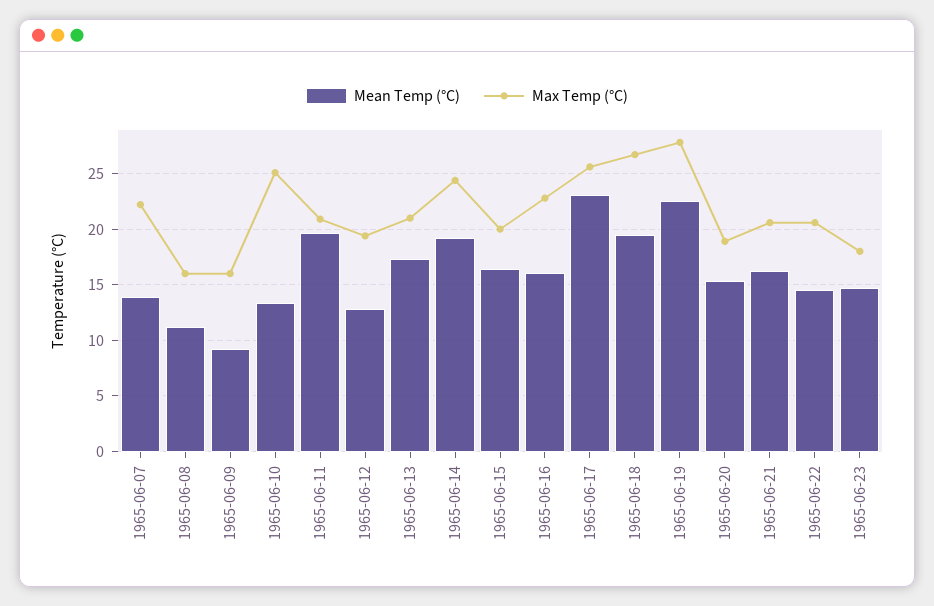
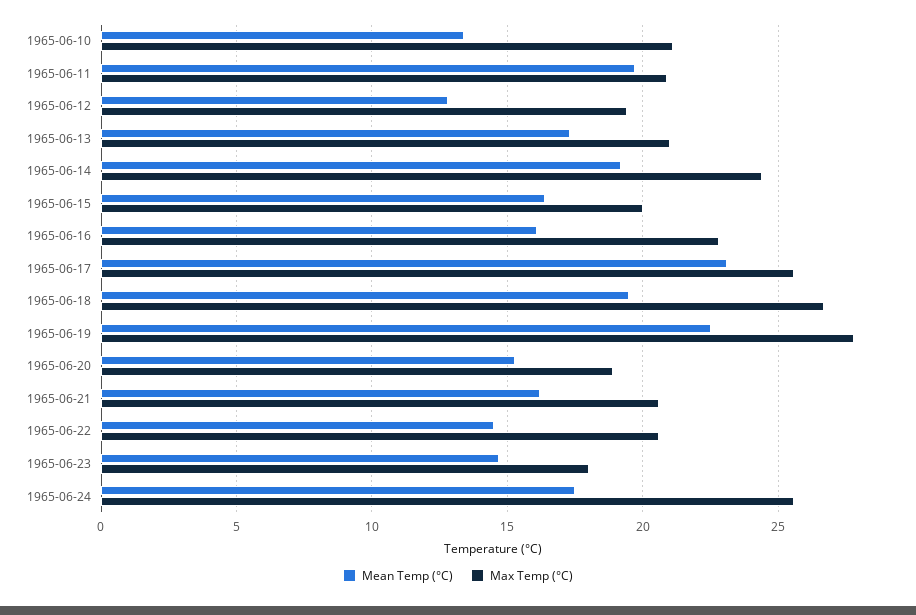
Mean Temp (°C), 1965-06-07: 14 -> none
Max Temp (°C), 1965-06-07: 22 -> none
Mean Temp (°C), 1965-06-08: 11 -> none
Max Temp (°C), 1965-06-08: 16 -> none
Mean Temp (°C), 1965-06-09: 9 -> none
Max Temp (°C), 1965-06-09: 16 -> none
Max Temp (°C), 1965-06-10: 25 -> 21
Mean Temp (°C), 1965-06-24: none -> 17.5
Max Temp (°C), 1965-06-24: none -> 25.5

